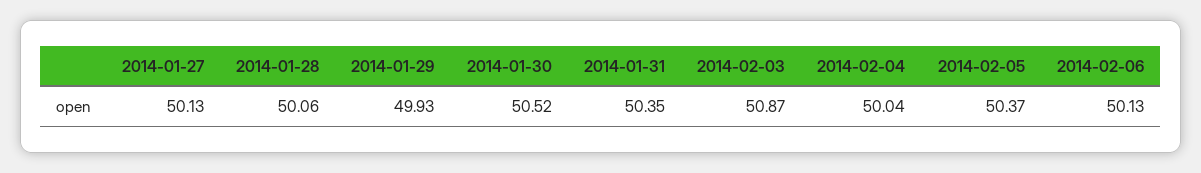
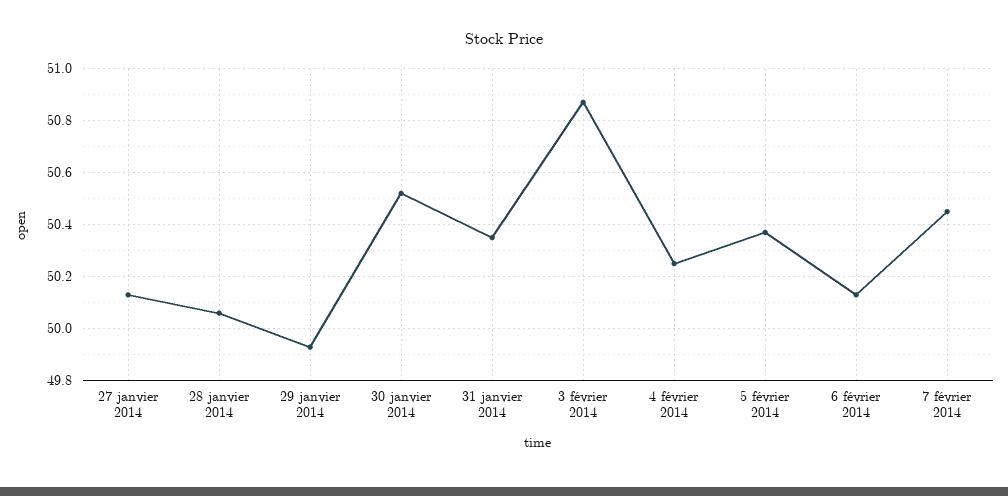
2014-02-04: 50.04 -> 50.25
7 février 2014: none -> 50.45

